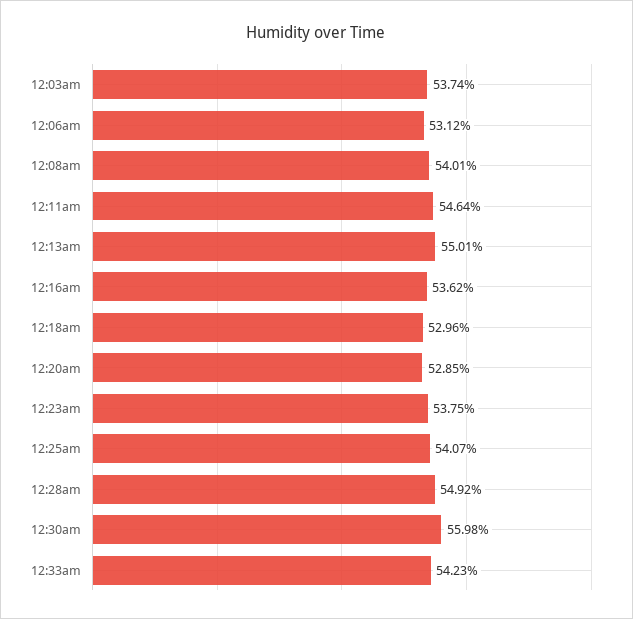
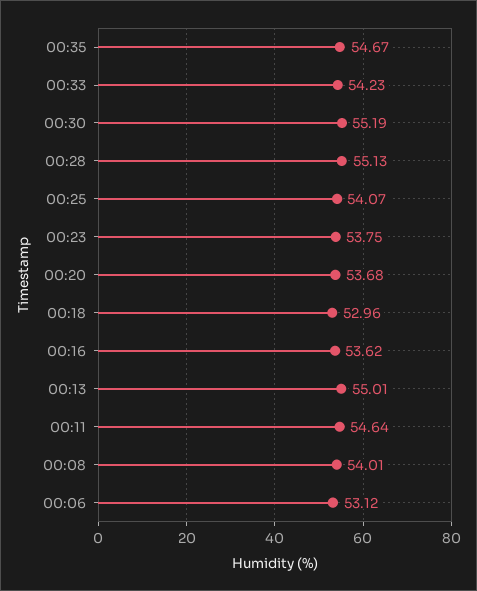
12:03am: 53.74 -> none
12:20am: 52.85 -> 53.68
12:28am: 54.92 -> 55.13
12:30am: 55.98 -> 55.19
00:35: none -> 54.67

